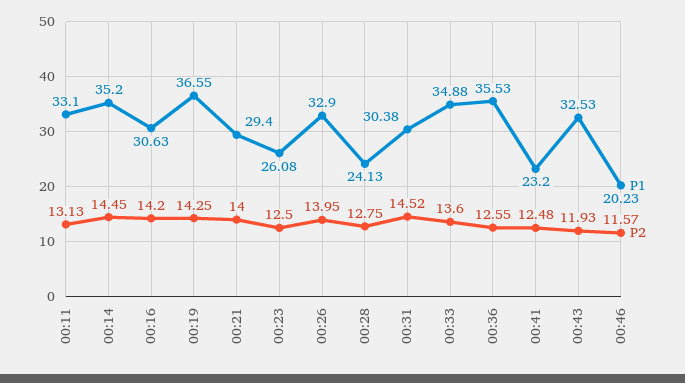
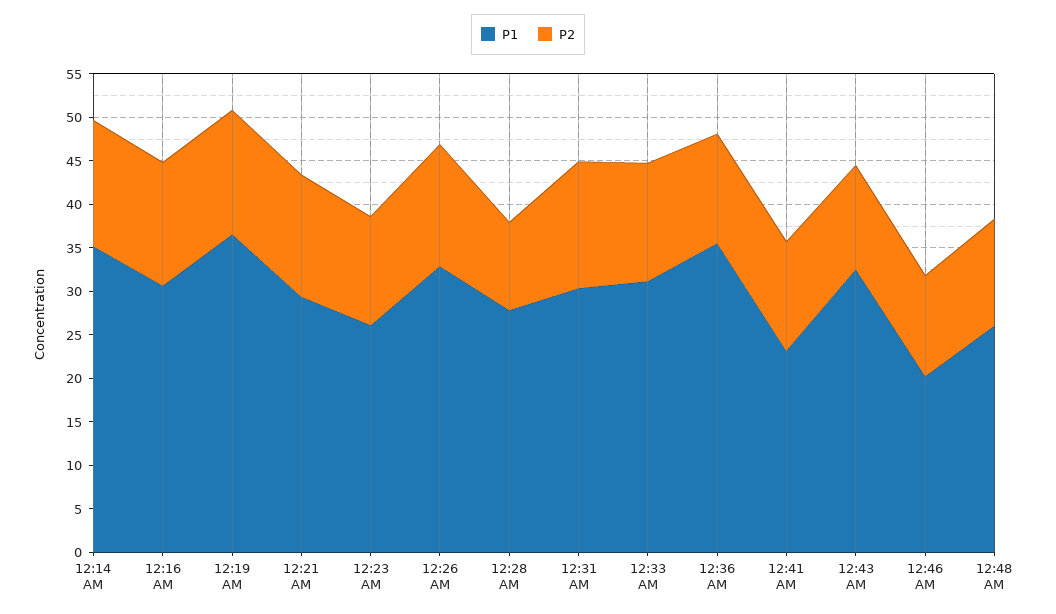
P1, 00:11: 33.1 -> none
P2, 00:11: 13.13 -> none
P1, 00:28: 24.13 -> 28
P2, 00:28: 12.75 -> 10
P1, 00:33: 34.88 -> 31
P1, 12:48 AM: none -> 26
P2, 12:48 AM: none -> 12

